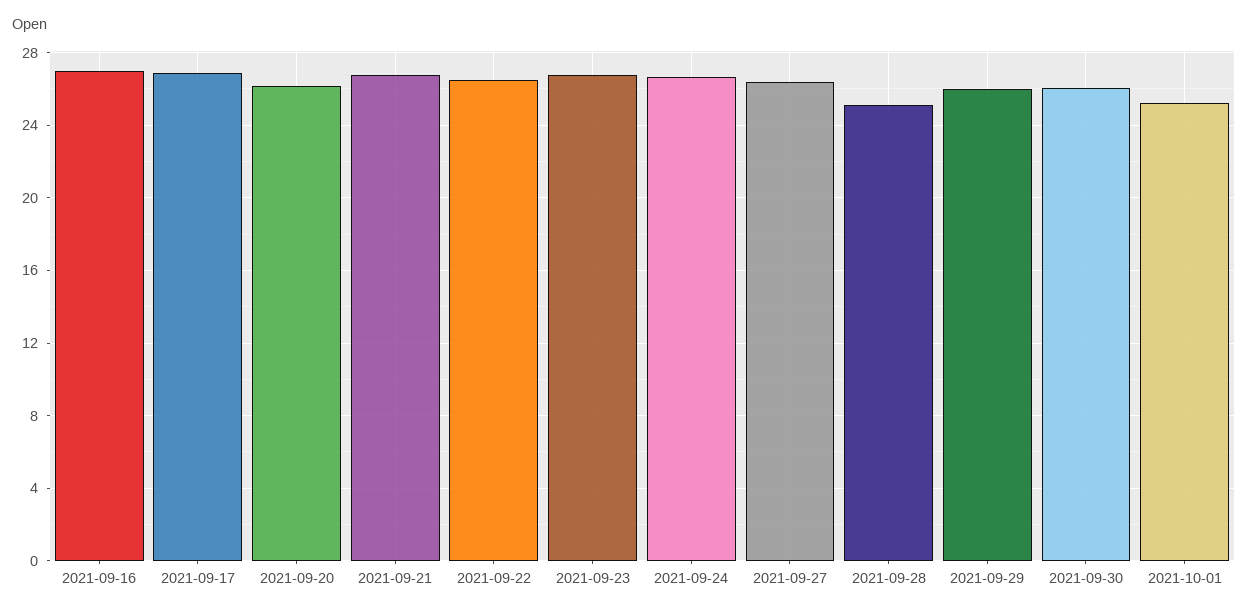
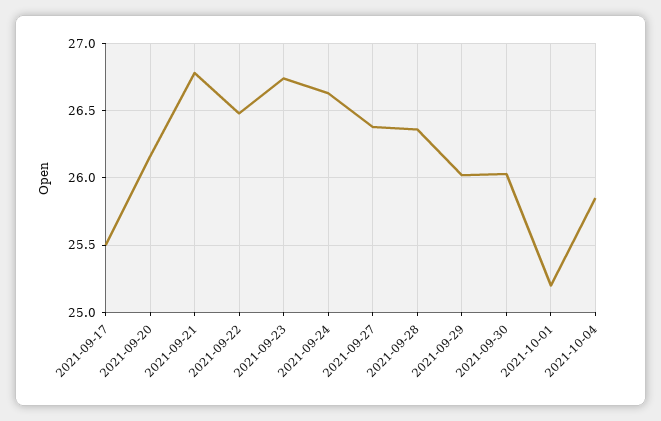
2021-09-16: 27 -> none
2021-09-17: 27 -> 25.5
2021-09-28: 25 -> 26.35
2021-10-04: none -> 25.85

